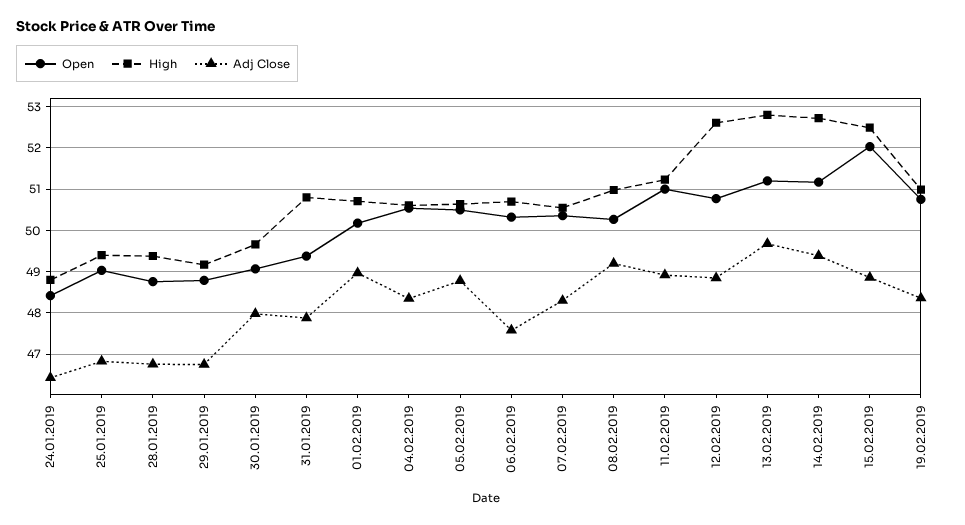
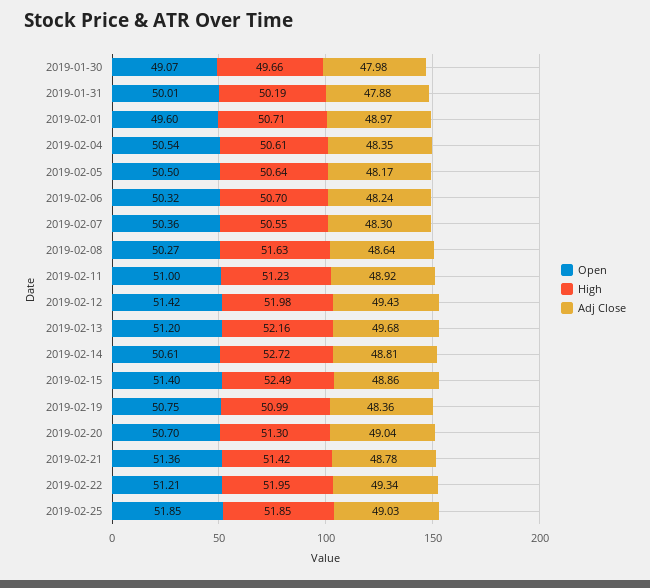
Open, 24.01.2019: 48.4 -> none
High, 24.01.2019: 48.8 -> none
Adj Close, 24.01.2019: 46.4 -> none
Open, 25.01.2019: 49 -> none
High, 25.01.2019: 49.4 -> none
Adj Close, 25.01.2019: 46.8 -> none
Open, 28.01.2019: 48.8 -> none
High, 28.01.2019: 49.4 -> none
Adj Close, 28.01.2019: 46.8 -> none
Open, 29.01.2019: 48.8 -> none
High, 29.01.2019: 49.2 -> none
Adj Close, 29.01.2019: 46.8 -> none
Open, 31.01.2019: 49.4 -> 50.01
High, 31.01.2019: 50.8 -> 50.19
Open, 01.02.2019: 50.2 -> 49.6
Adj Close, 05.02.2019: 48.8 -> 48.17
Adj Close, 06.02.2019: 47.6 -> 48.24
High, 08.02.2019: 51 -> 51.63
Adj Close, 08.02.2019: 49.2 -> 48.64
Open, 12.02.2019: 50.8 -> 51.42
High, 12.02.2019: 52.6 -> 51.98
Adj Close, 12.02.2019: 48.8 -> 49.43
High, 13.02.2019: 52.8 -> 52.16
Open, 14.02.2019: 51.2 -> 50.61
Adj Close, 14.02.2019: 49.4 -> 48.81
Open, 15.02.2019: 52 -> 51.4
Open, 2019-02-20: none -> 50.7
High, 2019-02-20: none -> 51.3
Adj Close, 2019-02-20: none -> 49.04
Open, 2019-02-21: none -> 51.36
High, 2019-02-21: none -> 51.42
Adj Close, 2019-02-21: none -> 48.78
Open, 2019-02-22: none -> 51.21
High, 2019-02-22: none -> 51.95
Adj Close, 2019-02-22: none -> 49.34
Open, 2019-02-25: none -> 51.85
High, 2019-02-25: none -> 51.85
Adj Close, 2019-02-25: none -> 49.03

